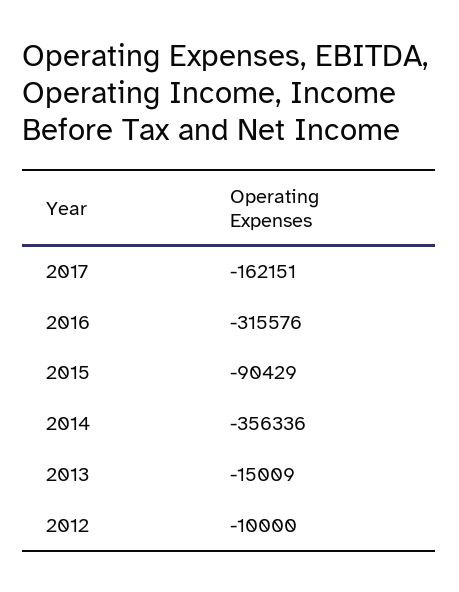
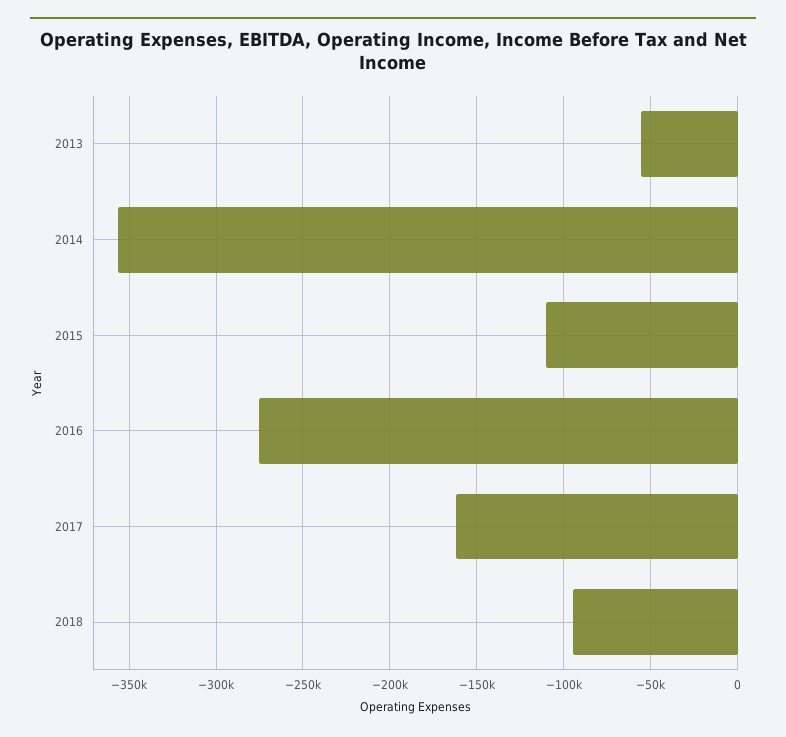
2016: -315576 -> -275000
2015: -90429 -> -110000
2013: -15009 -> -55000
2012: -10000 -> none
2018: none -> -95000

